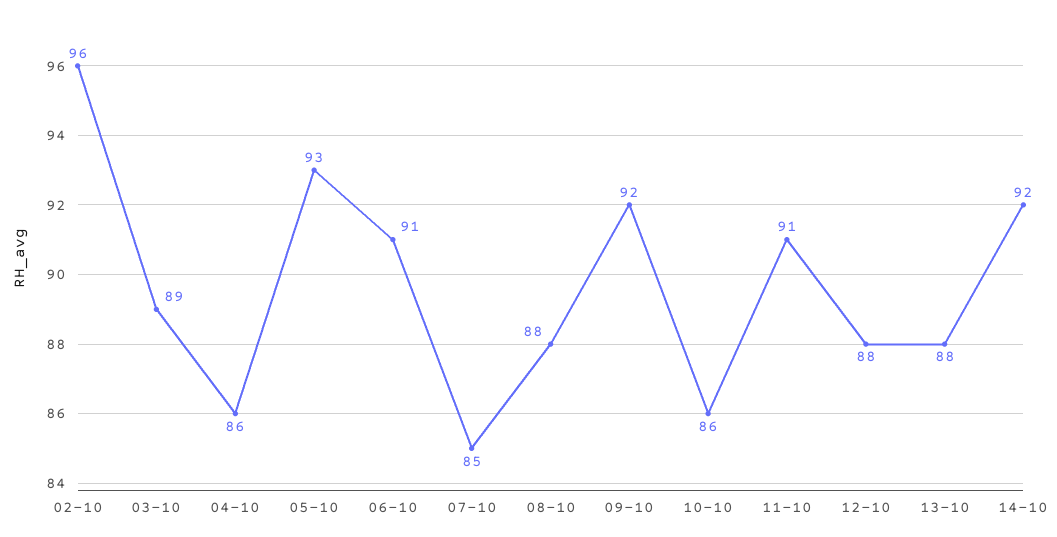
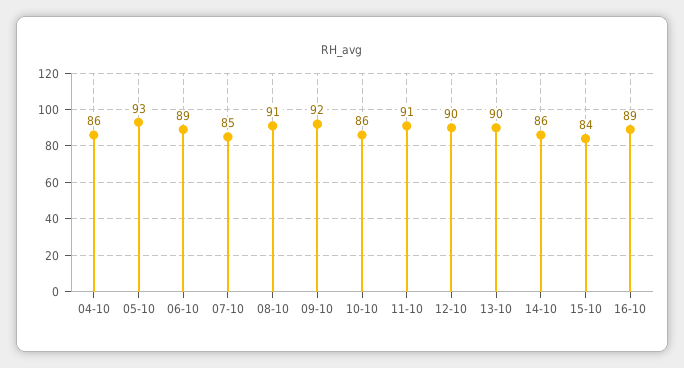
02-10: 96 -> none
03-10: 89 -> none
06-10: 91 -> 89
08-10: 88 -> 91
12-10: 88 -> 90
13-10: 88 -> 90
14-10: 92 -> 86
15-10: none -> 84
16-10: none -> 89

